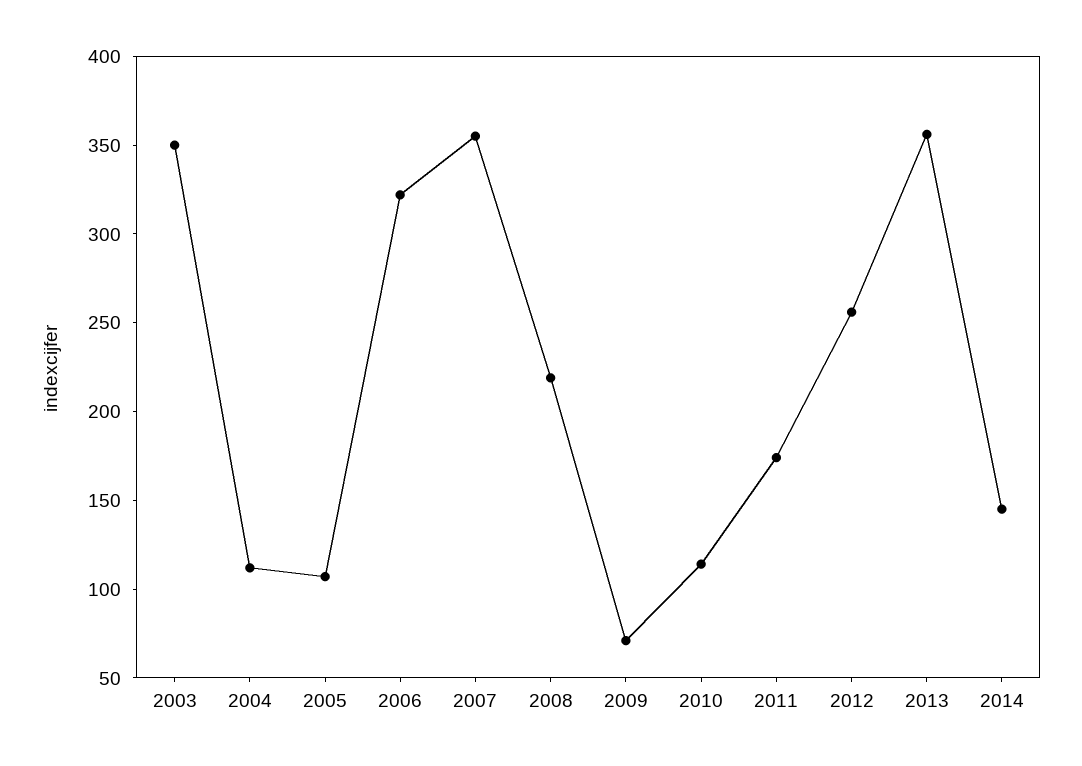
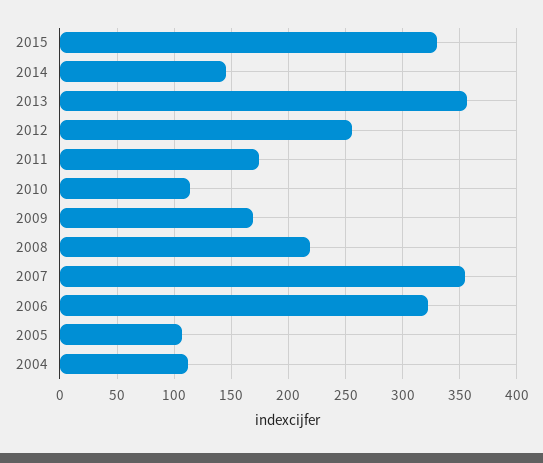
2003: 350 -> none
2009: 70 -> 170
2015: none -> 330

